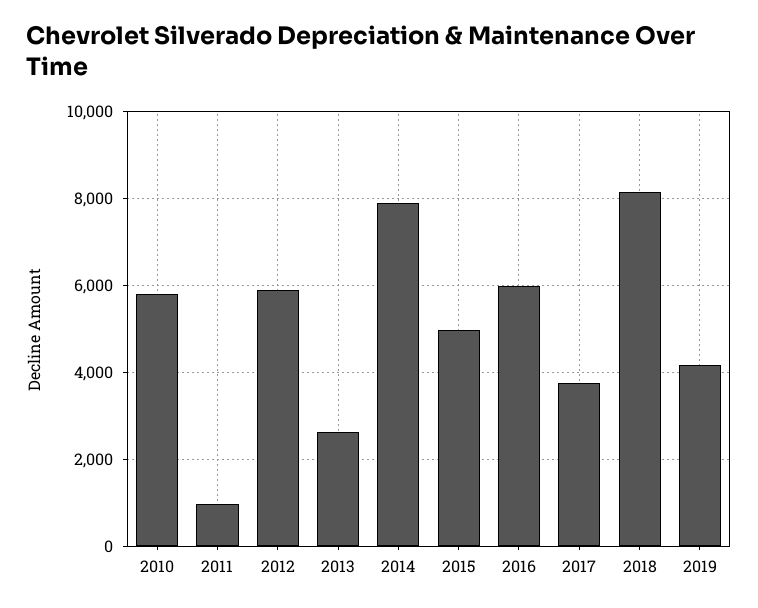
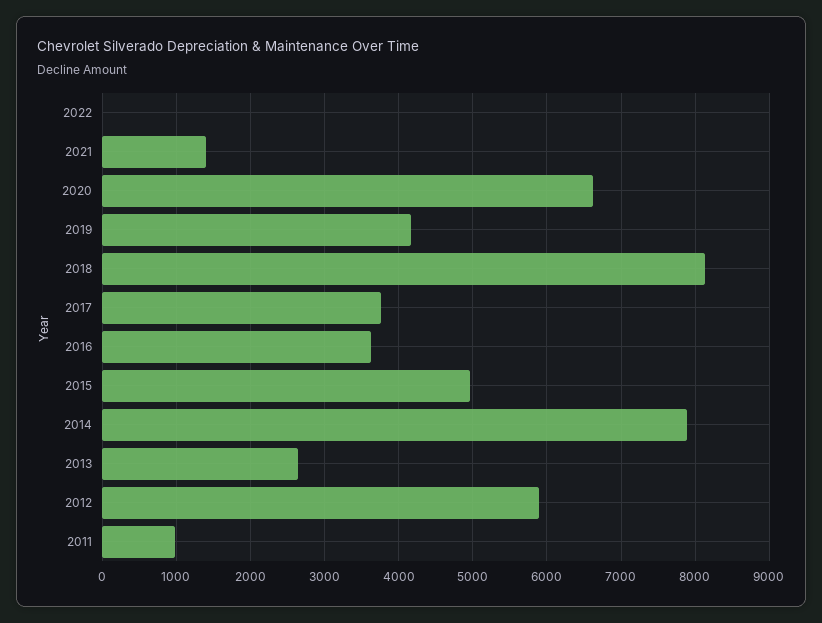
2010: 5800 -> none
2016: 6000 -> 3600
2022: none -> 0
2021: none -> 1400
2020: none -> 6600

